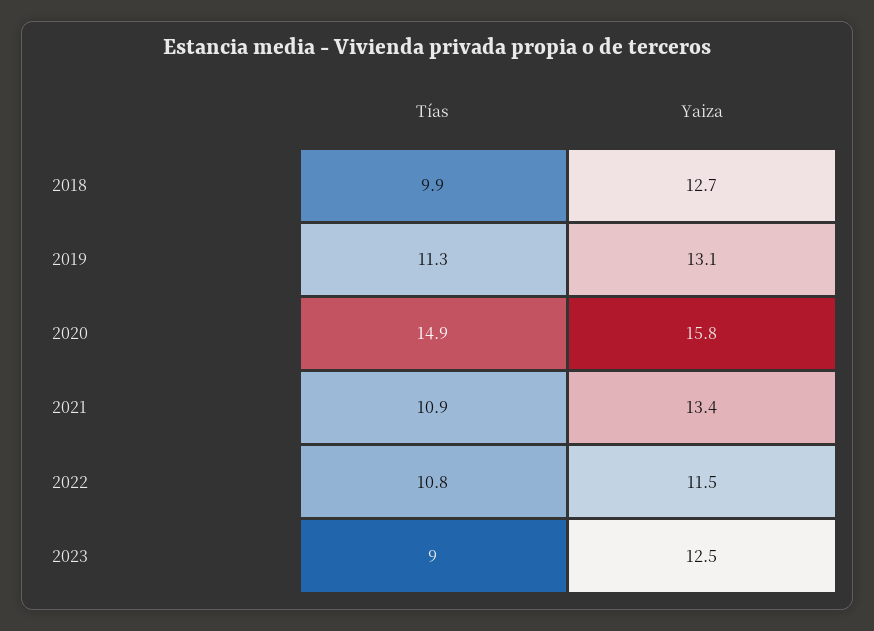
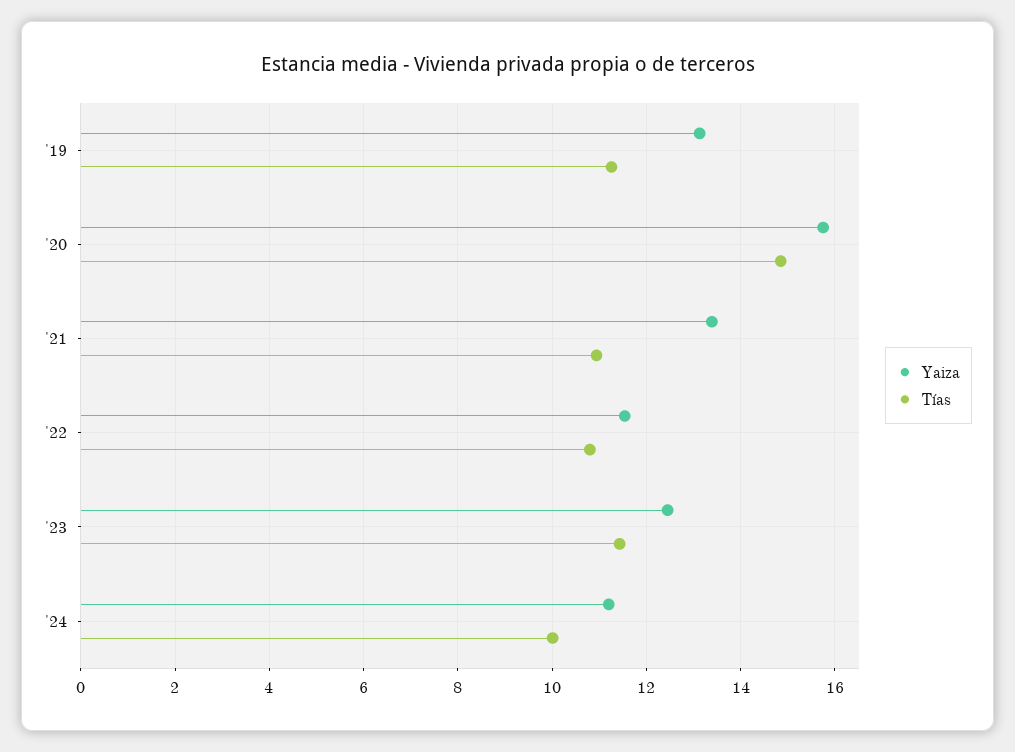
Tías, 2018: 9.9 -> none
Yaiza, 2018: 12.7 -> none
Tías, 2023: 9 -> 11.4
Yaiza, '24: none -> 11.2
Tías, '24: none -> 10

